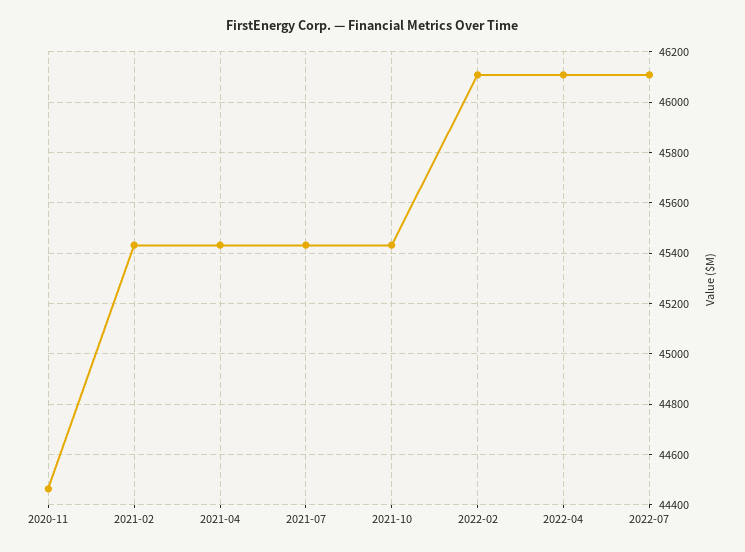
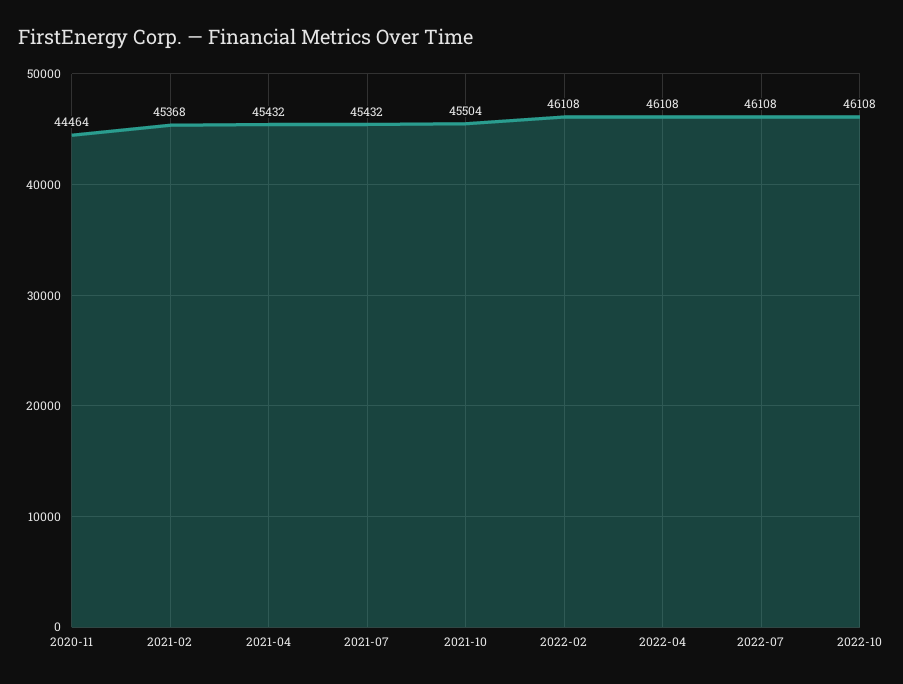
2021-02: 45425 -> 45368
2021-10: 45425 -> 45504
2022-10: none -> 46108

